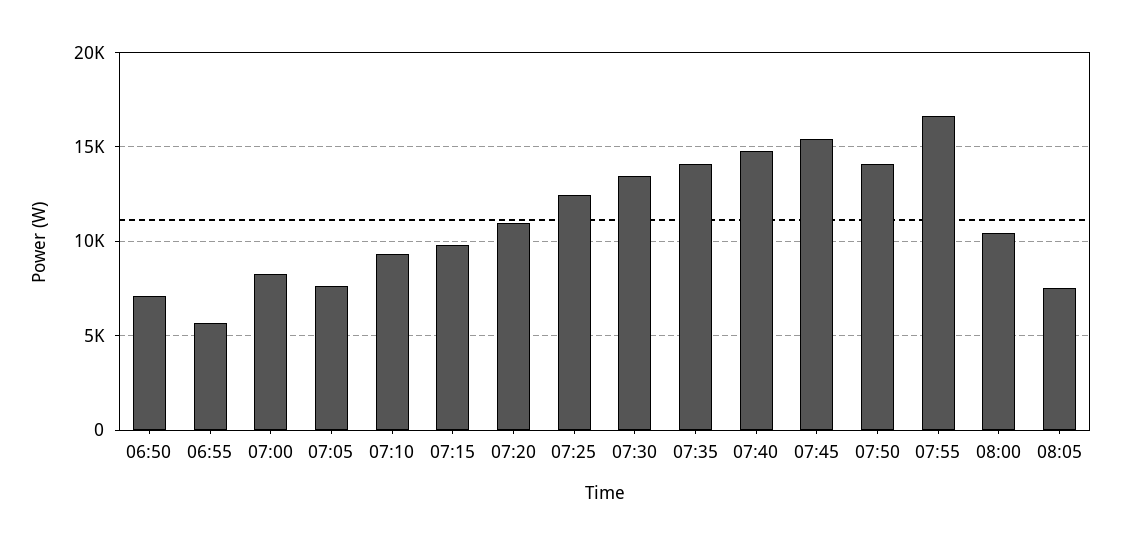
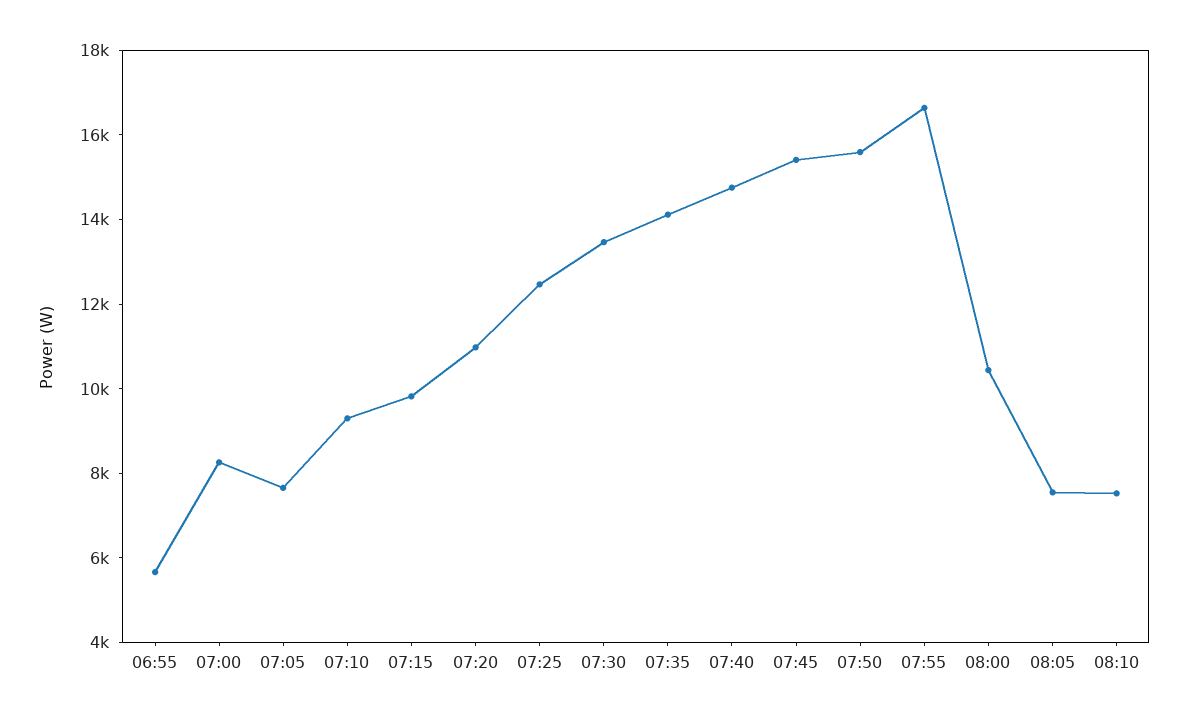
06:50: 7000 -> none
07:50: 14000 -> 15500
08:10: none -> 7500

